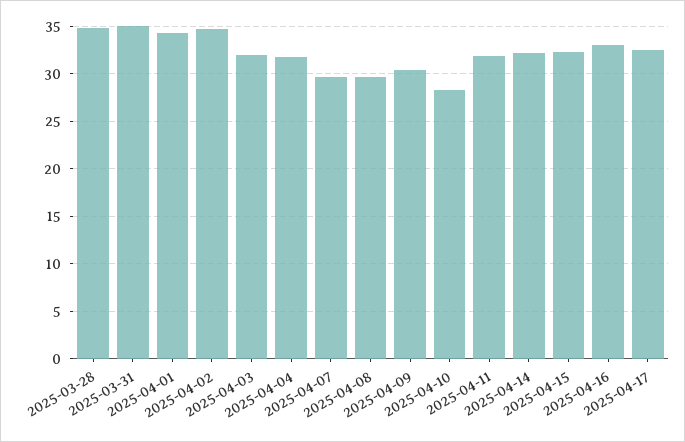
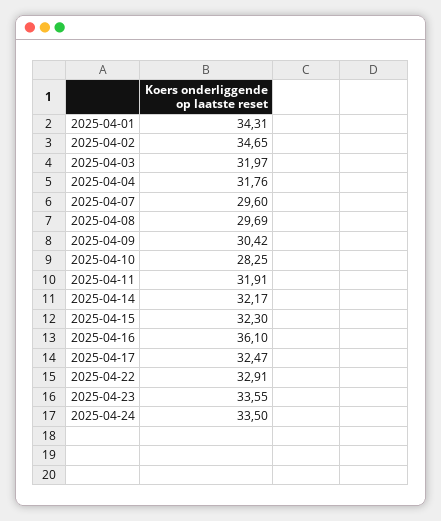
2025-03-28: 35 -> none
2025-03-31: 35 -> none
2025-04-16: 33 -> 36.1
2025-04-22: none -> 32.91
2025-04-23: none -> 33.55
2025-04-24: none -> 33.5

